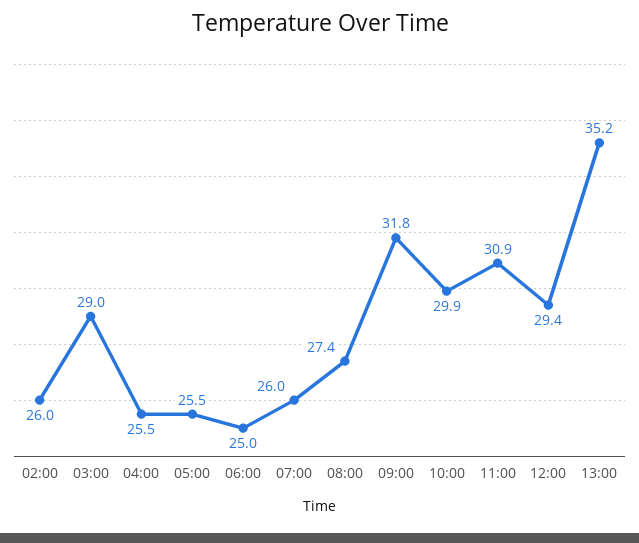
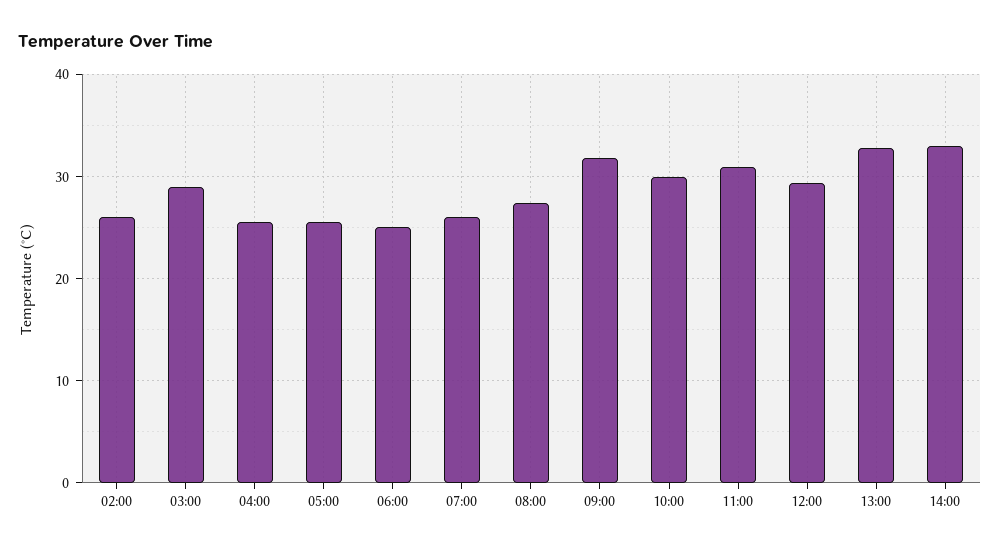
13:00: 35.2 -> 33
14:00: none -> 33

